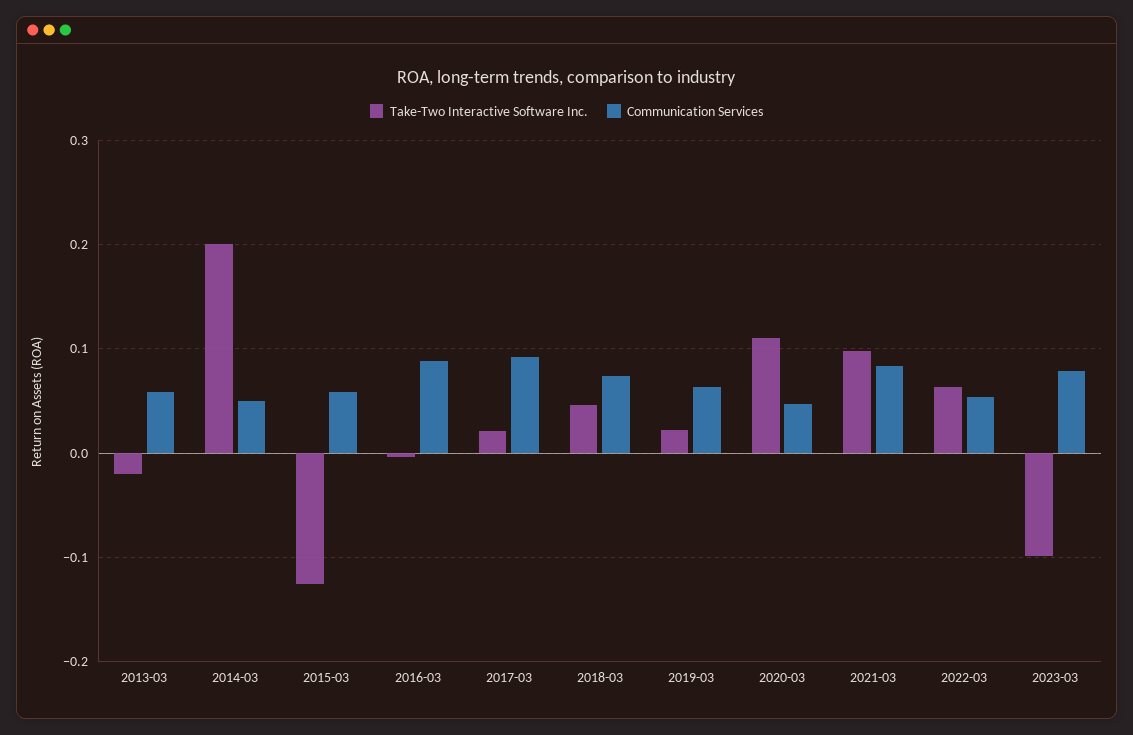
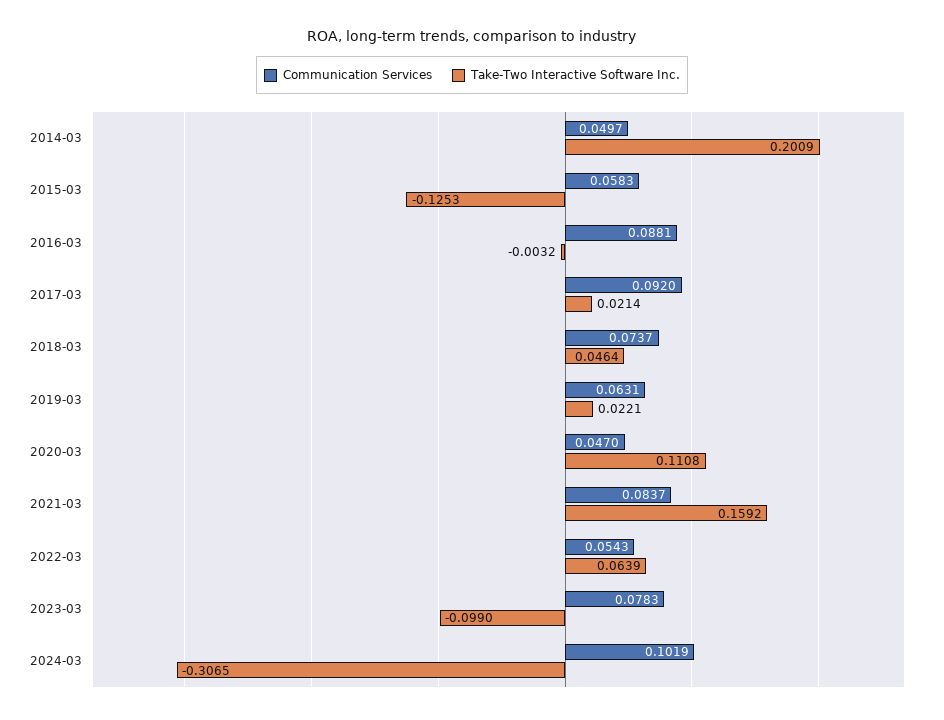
Take-Two Interactive Software Inc., 2013-03: -0.02 -> none
Communication Services, 2013-03: 0.06 -> none
Take-Two Interactive Software Inc., 2021-03: 0.1 -> 0.1592
Communication Services, 2024-03: none -> 0.1019
Take-Two Interactive Software Inc., 2024-03: none -> -0.3065

